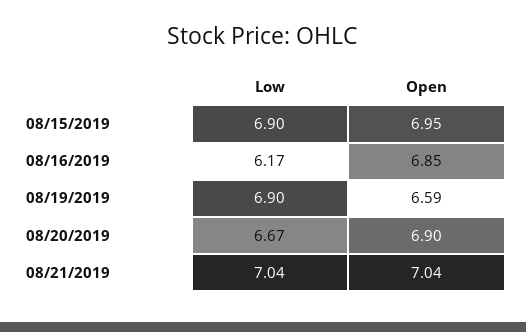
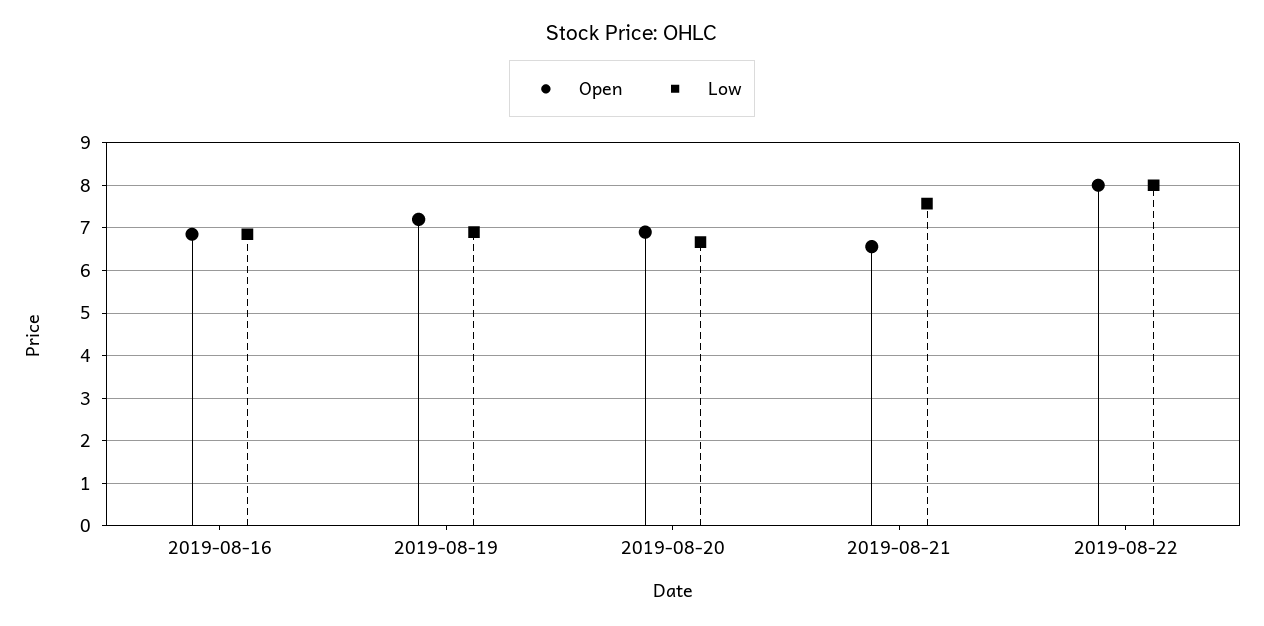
Low, 08/15/2019: 6.9 -> none
Open, 08/15/2019: 6.95 -> none
Low, 08/16/2019: 6.17 -> 6.8
Open, 08/19/2019: 6.59 -> 7.2
Low, 08/21/2019: 7.04 -> 7.6
Open, 08/21/2019: 7.04 -> 6.6
Open, 2019-08-22: none -> 8
Low, 2019-08-22: none -> 8

